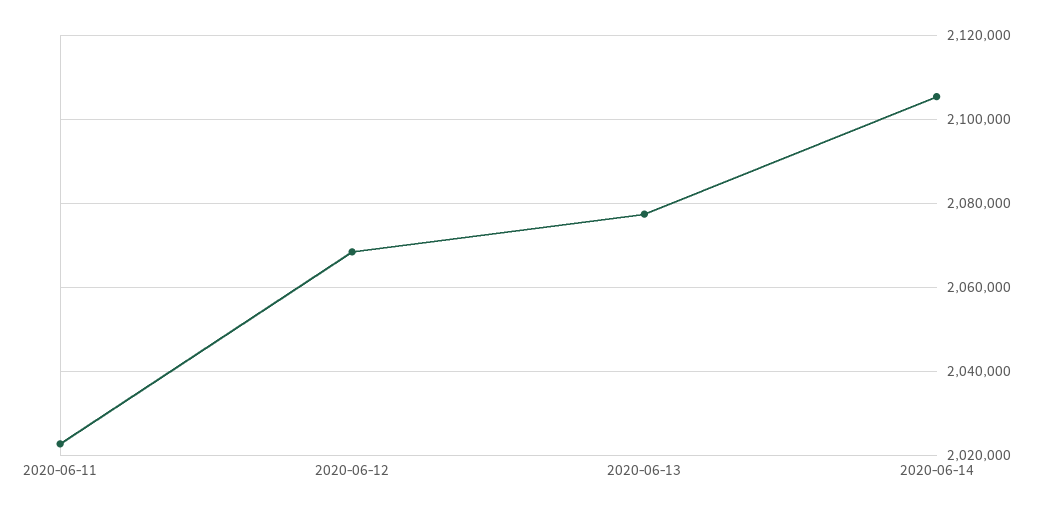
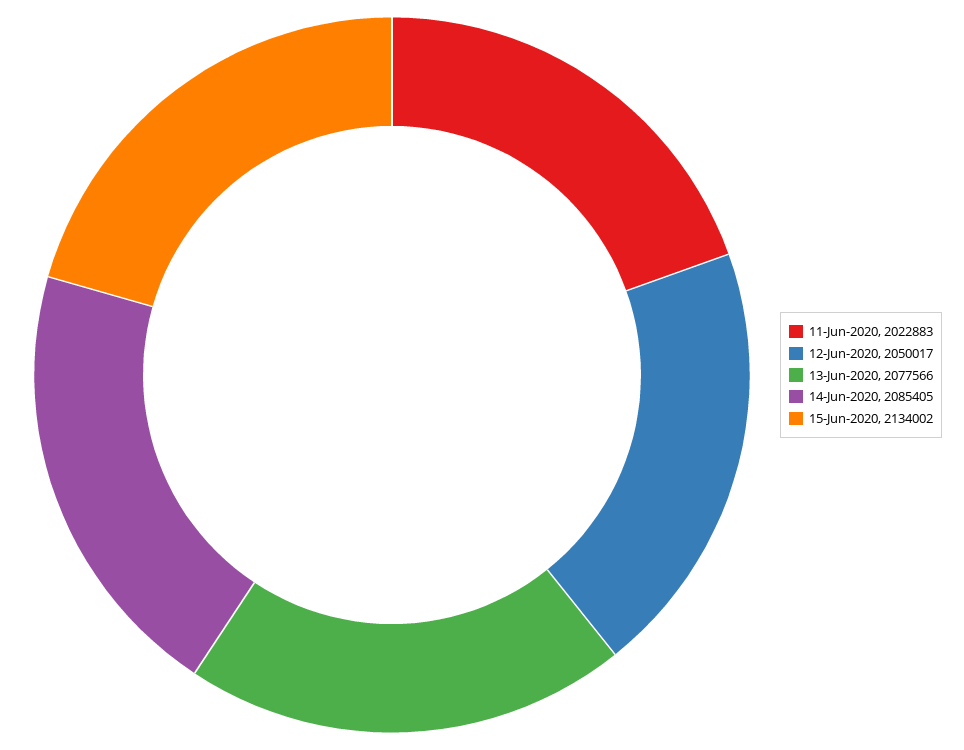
2020-06-12: 2068000 -> 2050017
2020-06-14: 2106000 -> 2085405
15-Jun-2020: none -> 2134002

